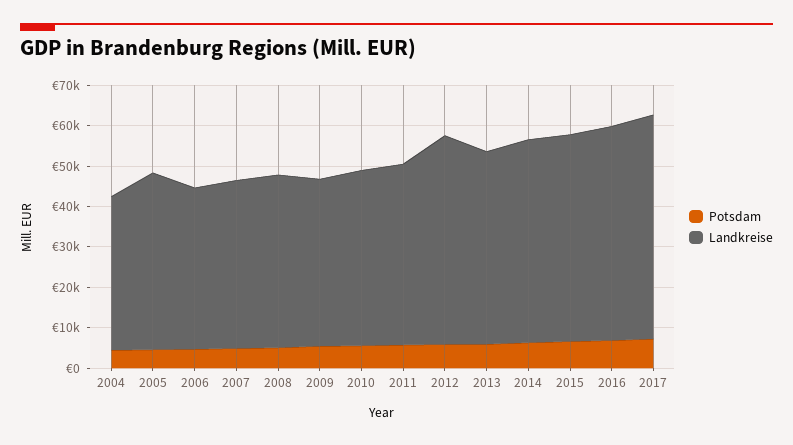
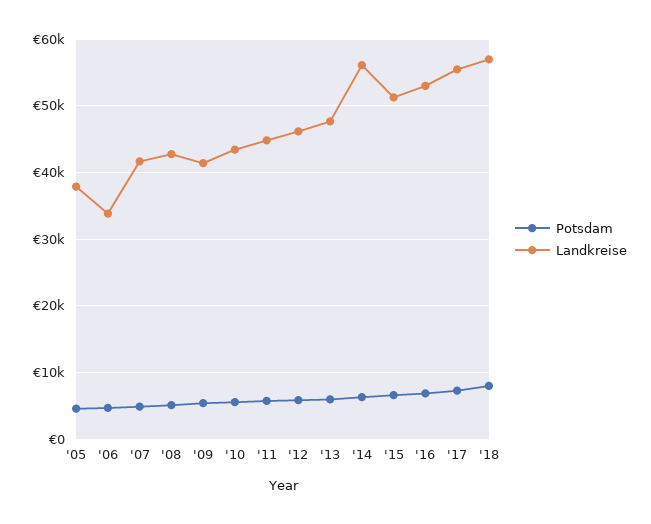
Potsdam, 2004: 4000 -> none
Landkreise, 2004: 38000 -> none
Landkreise, 2005: 44000 -> 38000
Landkreise, 2006: 40000 -> 34000
Landkreise, 2012: 52000 -> 46000
Landkreise, 2014: 50000 -> 56000
Potsdam, '18: none -> 8000
Landkreise, '18: none -> 57000

